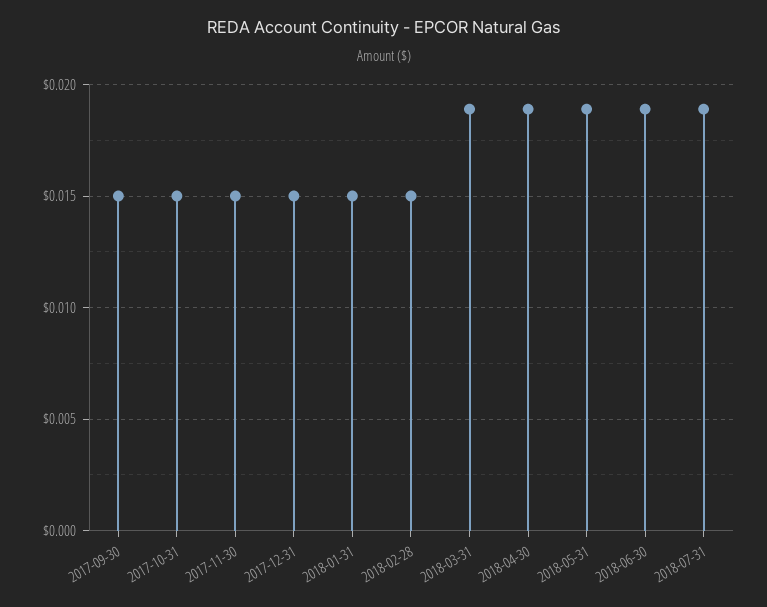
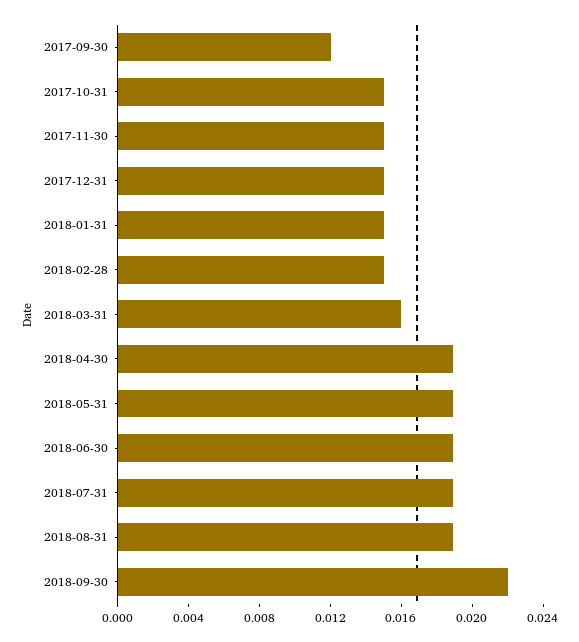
2017-09-30: 0.015 -> 0.012
2018-03-31: 0.019 -> 0.016
2018-08-31: none -> 0.019
2018-09-30: none -> 0.022

